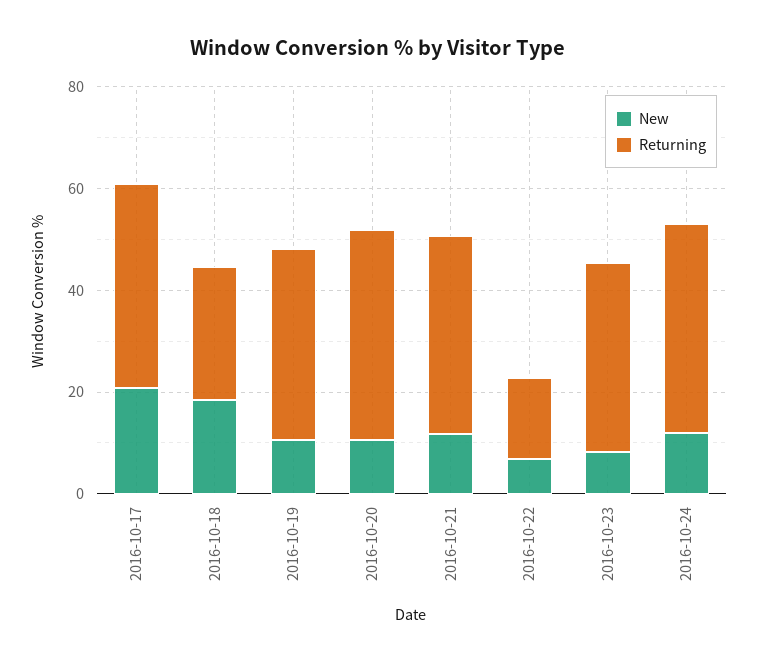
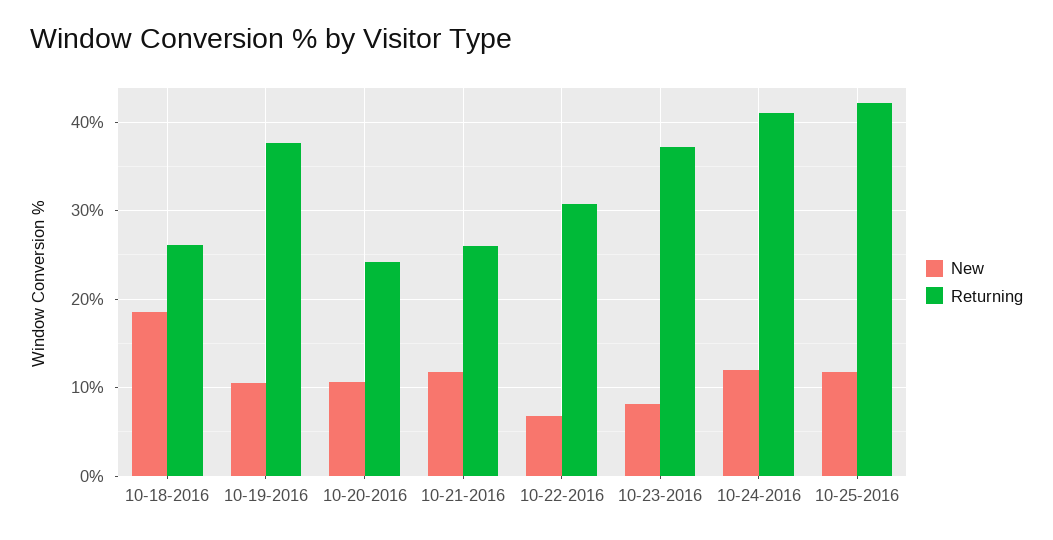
New, 2016-10-17: 20 -> none
Returning, 2016-10-17: 40 -> none
Returning, 2016-10-20: 40 -> 24
Returning, 2016-10-21: 40 -> 26
Returning, 2016-10-22: 15 -> 31
New, 10-25-2016: none -> 12
Returning, 10-25-2016: none -> 42

